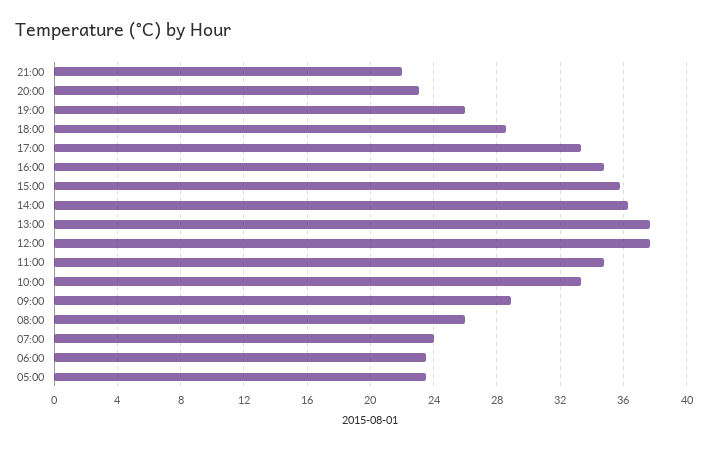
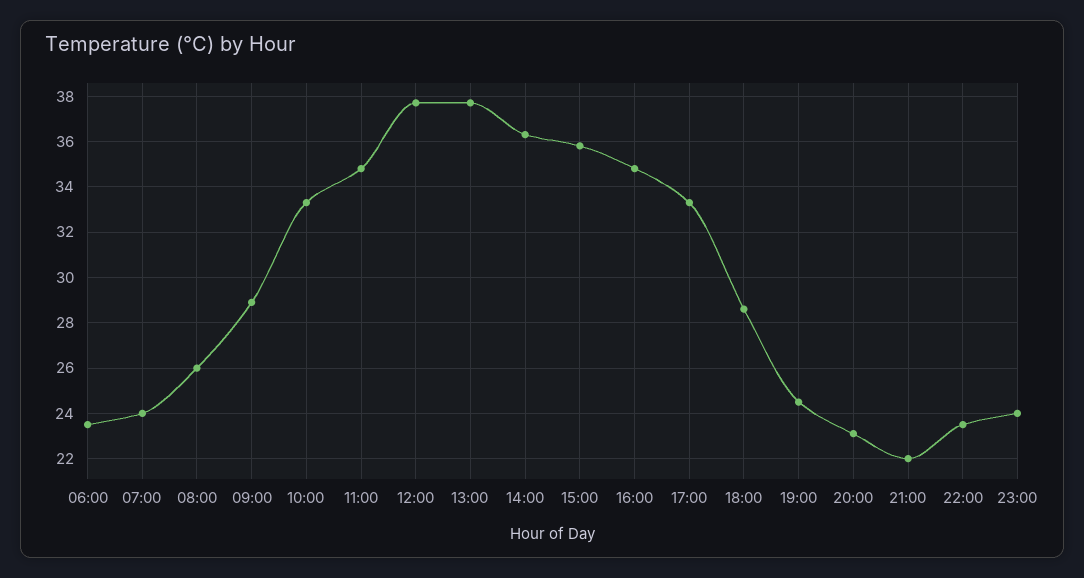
19:00: 26 -> 24.5
05:00: 23.5 -> none
22:00: none -> 23.5
23:00: none -> 24

